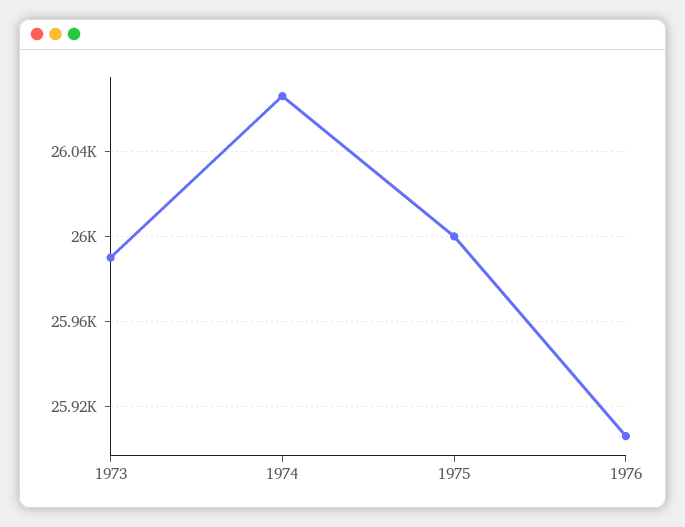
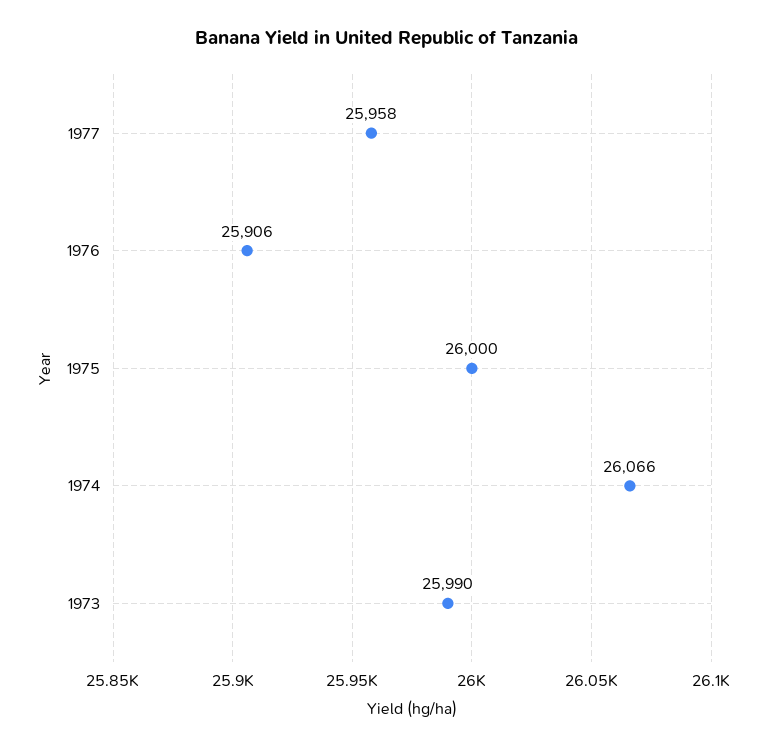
1977: none -> 25958

